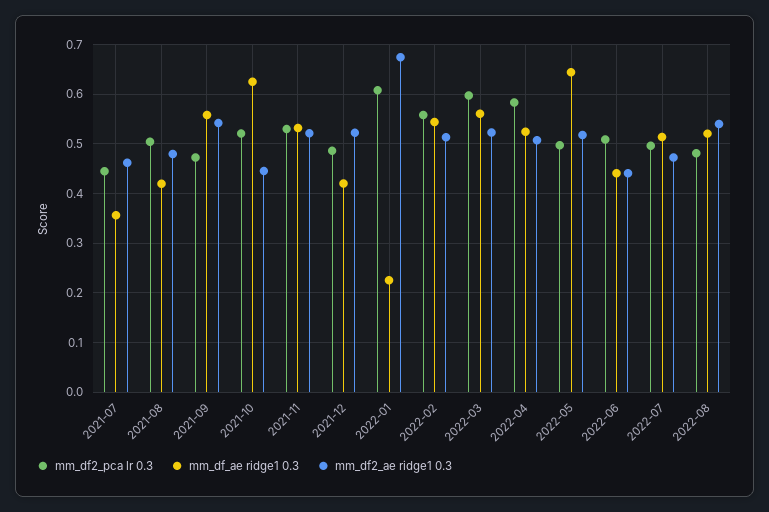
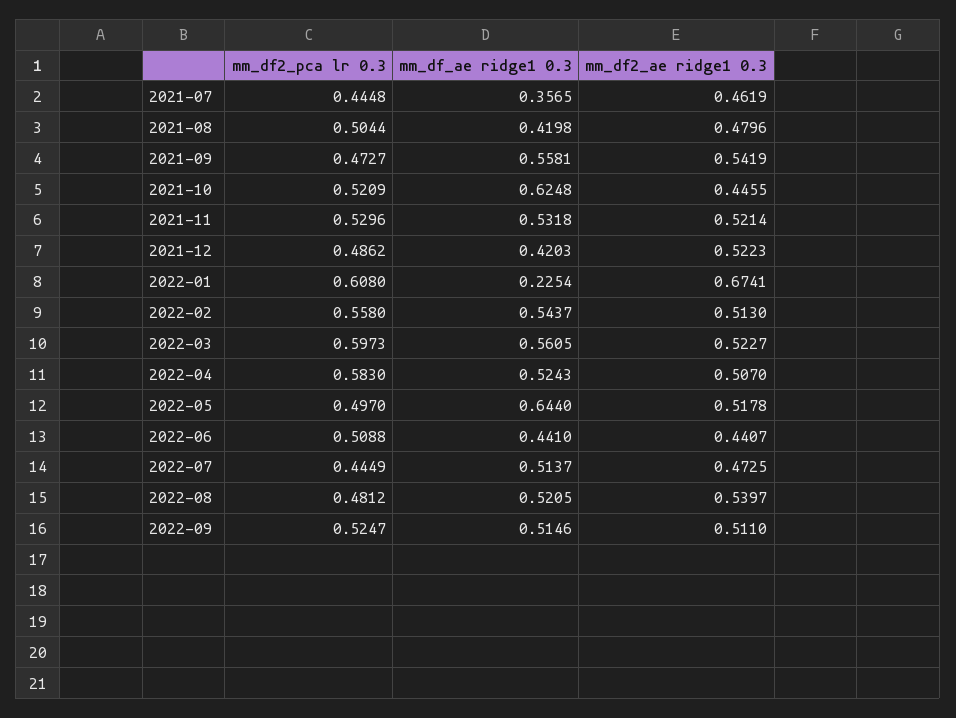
mm_df2_pca lr 0.3, 2022-07: 0.5 -> 0.4449
mm_df2_pca lr 0.3, 2022-09: none -> 0.5247
mm_df_ae ridge1 0.3, 2022-09: none -> 0.5146
mm_df2_ae ridge1 0.3, 2022-09: none -> 0.511

